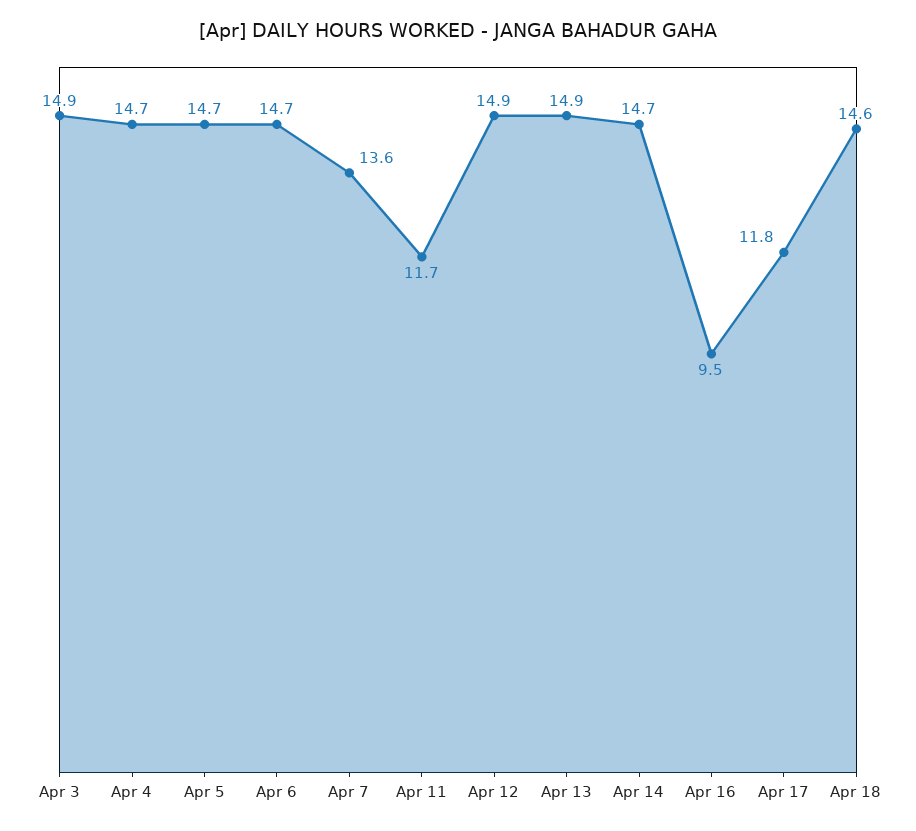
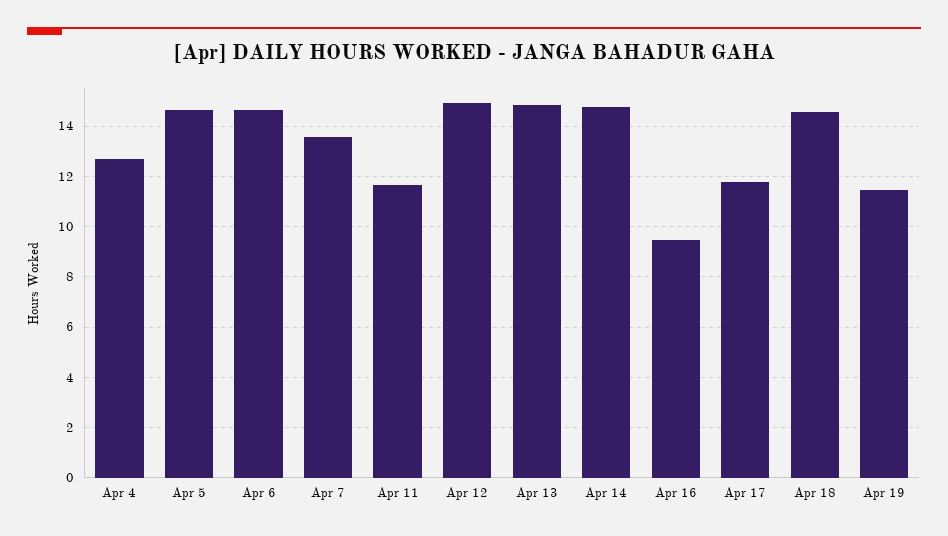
Apr 3: 14.9 -> none
Apr 4: 14.7 -> 12.75
Apr 19: none -> 11.5

